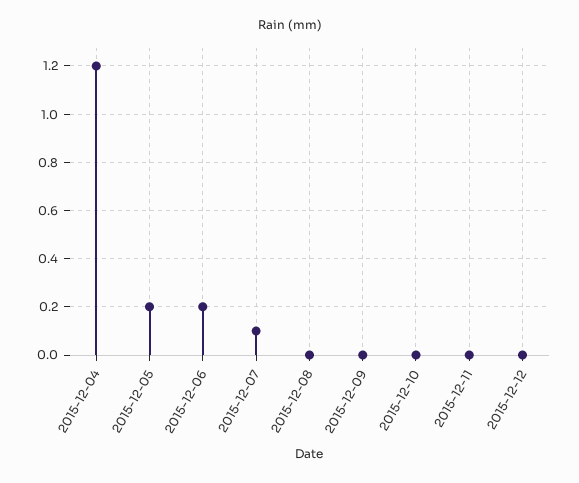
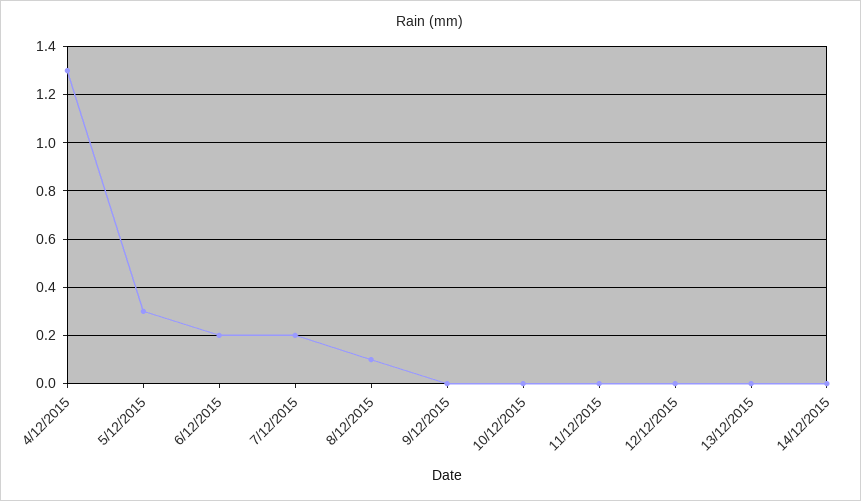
2015-12-04: 1.2 -> 1.3
2015-12-05: 0.2 -> 0.3
2015-12-07: 0.1 -> 0.2
2015-12-08: 0 -> 0.1
13/12/2015: none -> 0
14/12/2015: none -> 0

